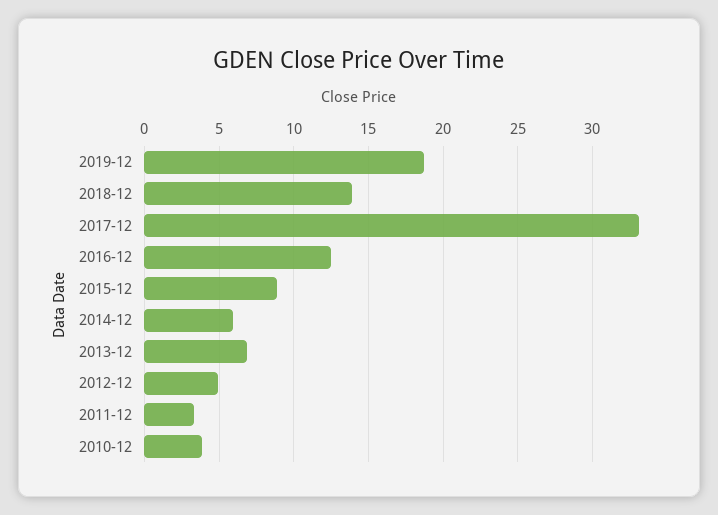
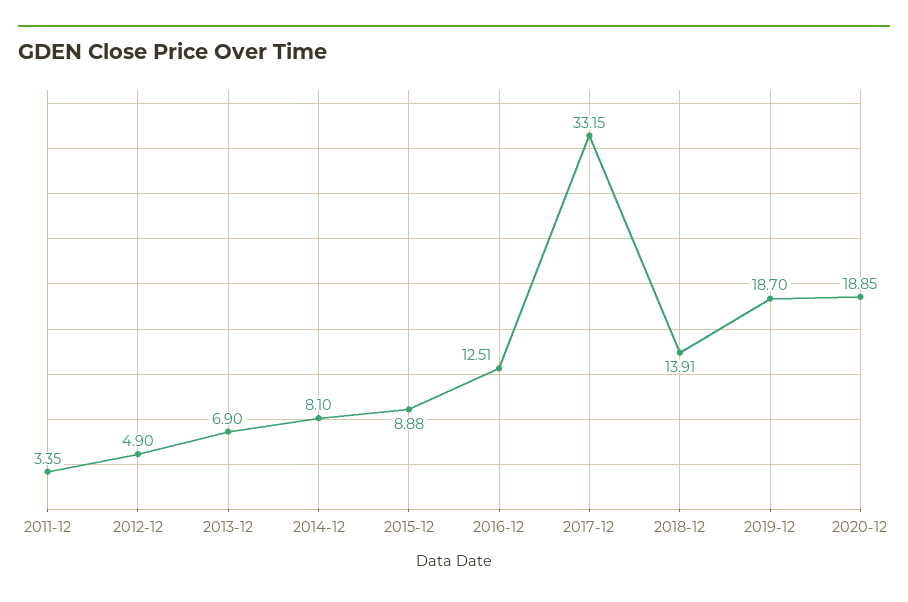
2014-12: 6 -> 8.1
2010-12: 4 -> none
2020-12: none -> 18.85

